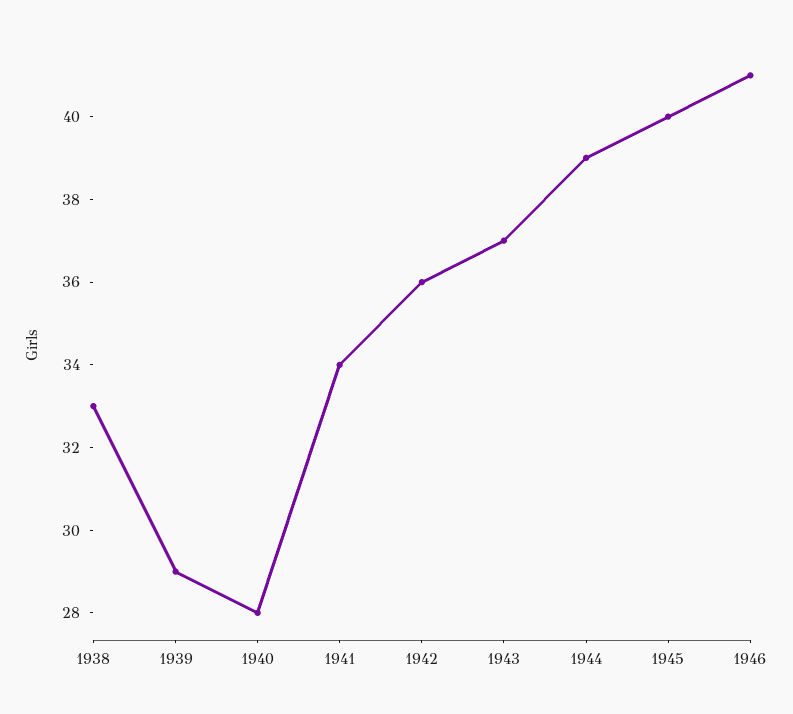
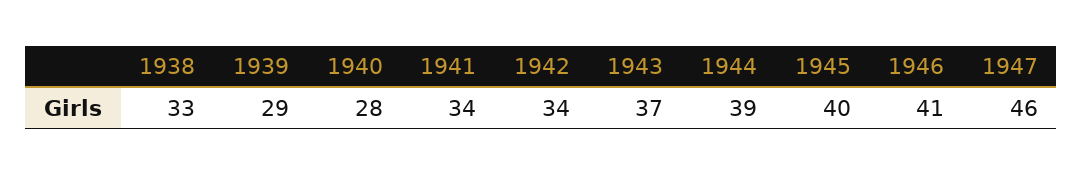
1942: 36 -> 34
1947: none -> 46

